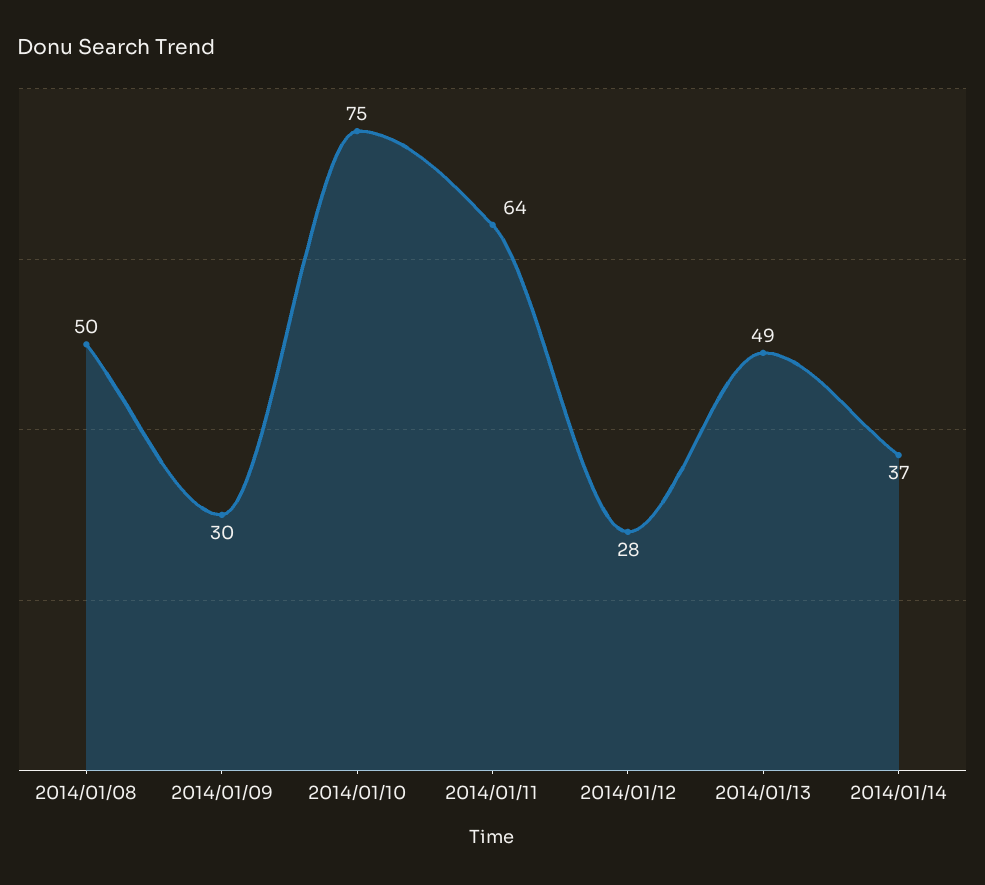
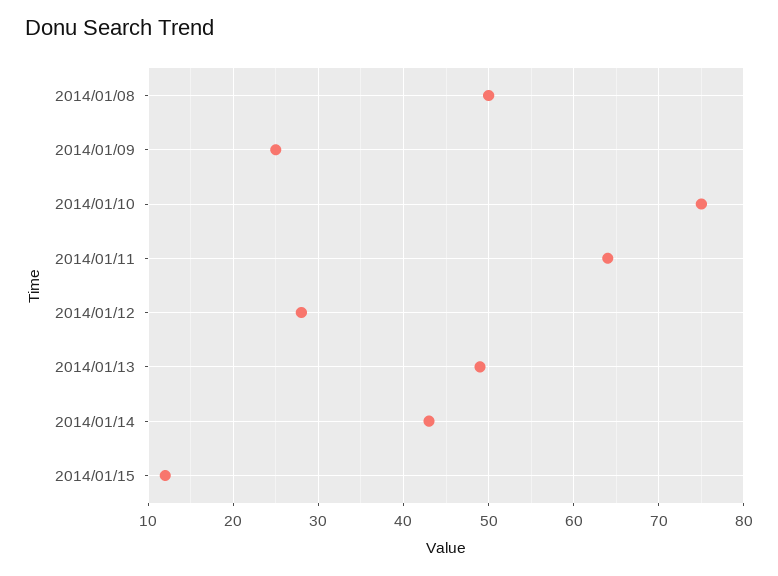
2014/01/09: 30 -> 25
2014/01/14: 37 -> 43
2014/01/15: none -> 12

